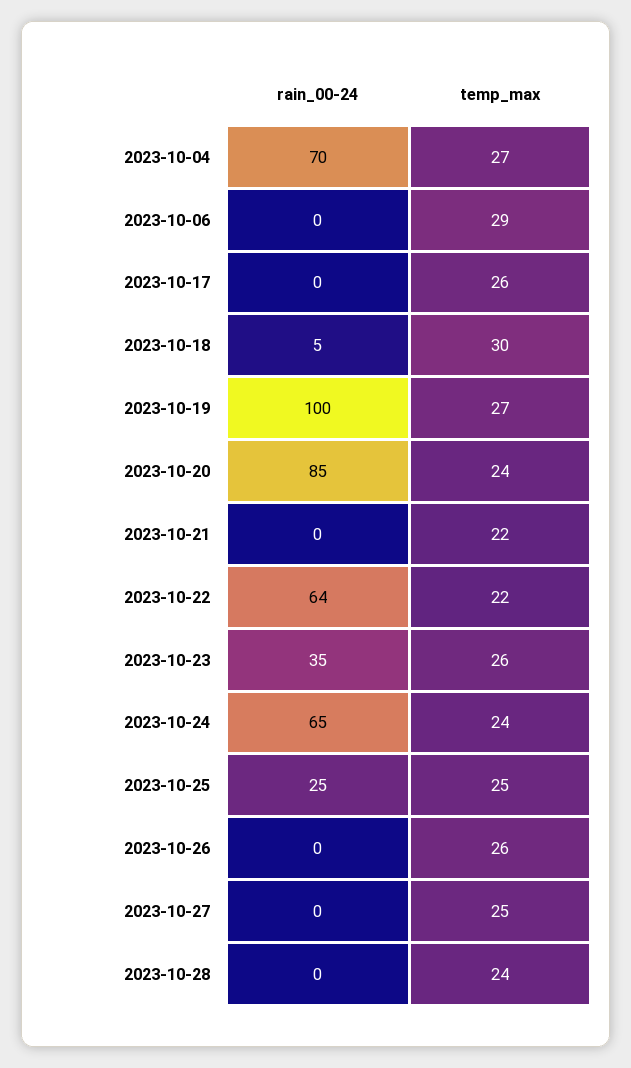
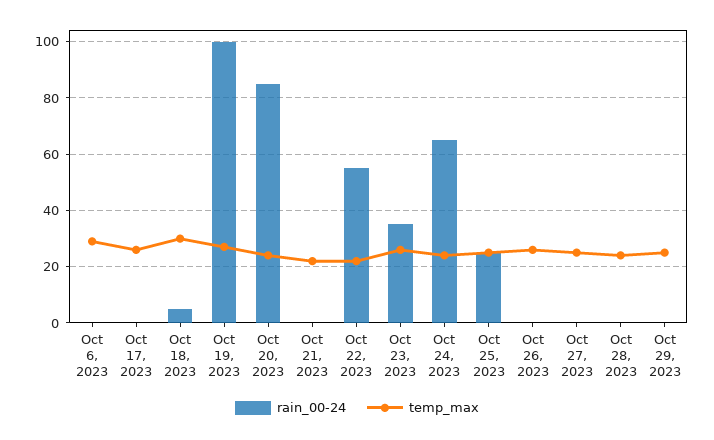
rain_00-24, 2023-10-04: 70 -> none
temp_max, 2023-10-04: 27 -> none
rain_00-24, 2023-10-22: 64 -> 55
rain_00-24, Oct 29, 2023: none -> 0
temp_max, Oct 29, 2023: none -> 25

